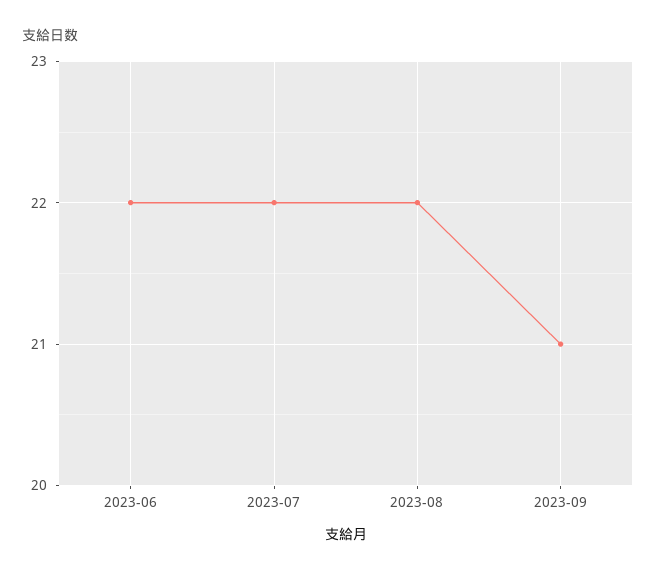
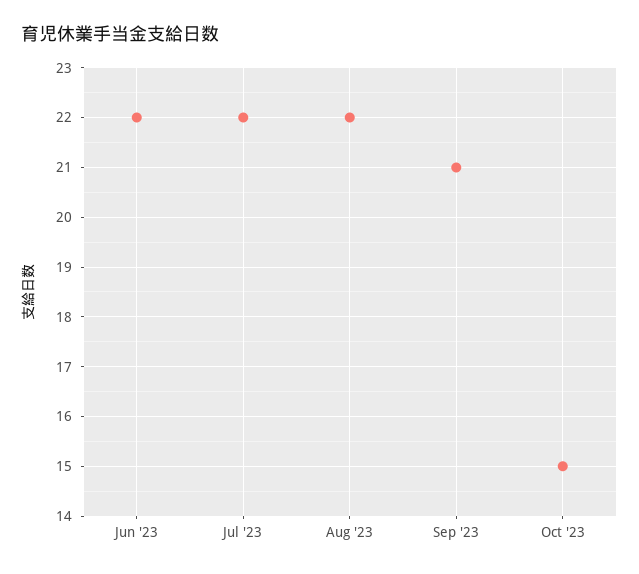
Oct '23: none -> 15

